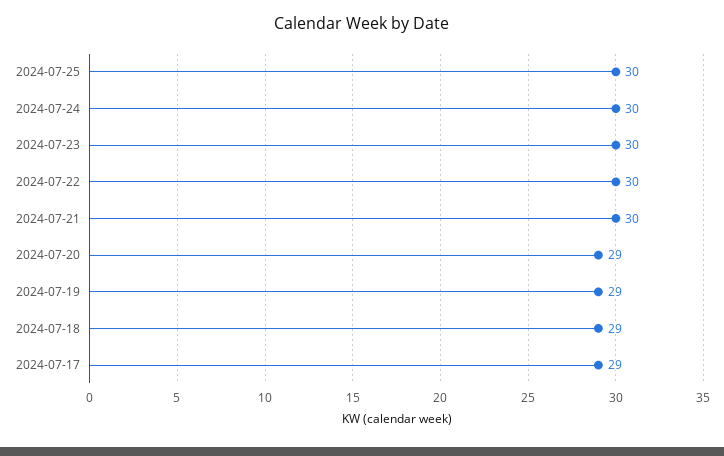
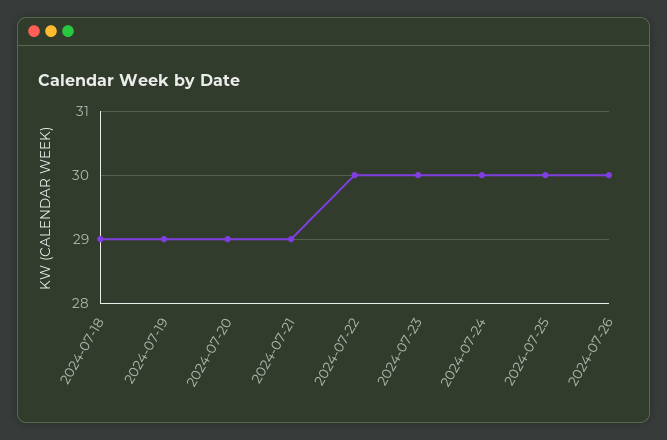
2024-07-21: 30 -> 29
2024-07-17: 29 -> none
2024-07-26: none -> 30

